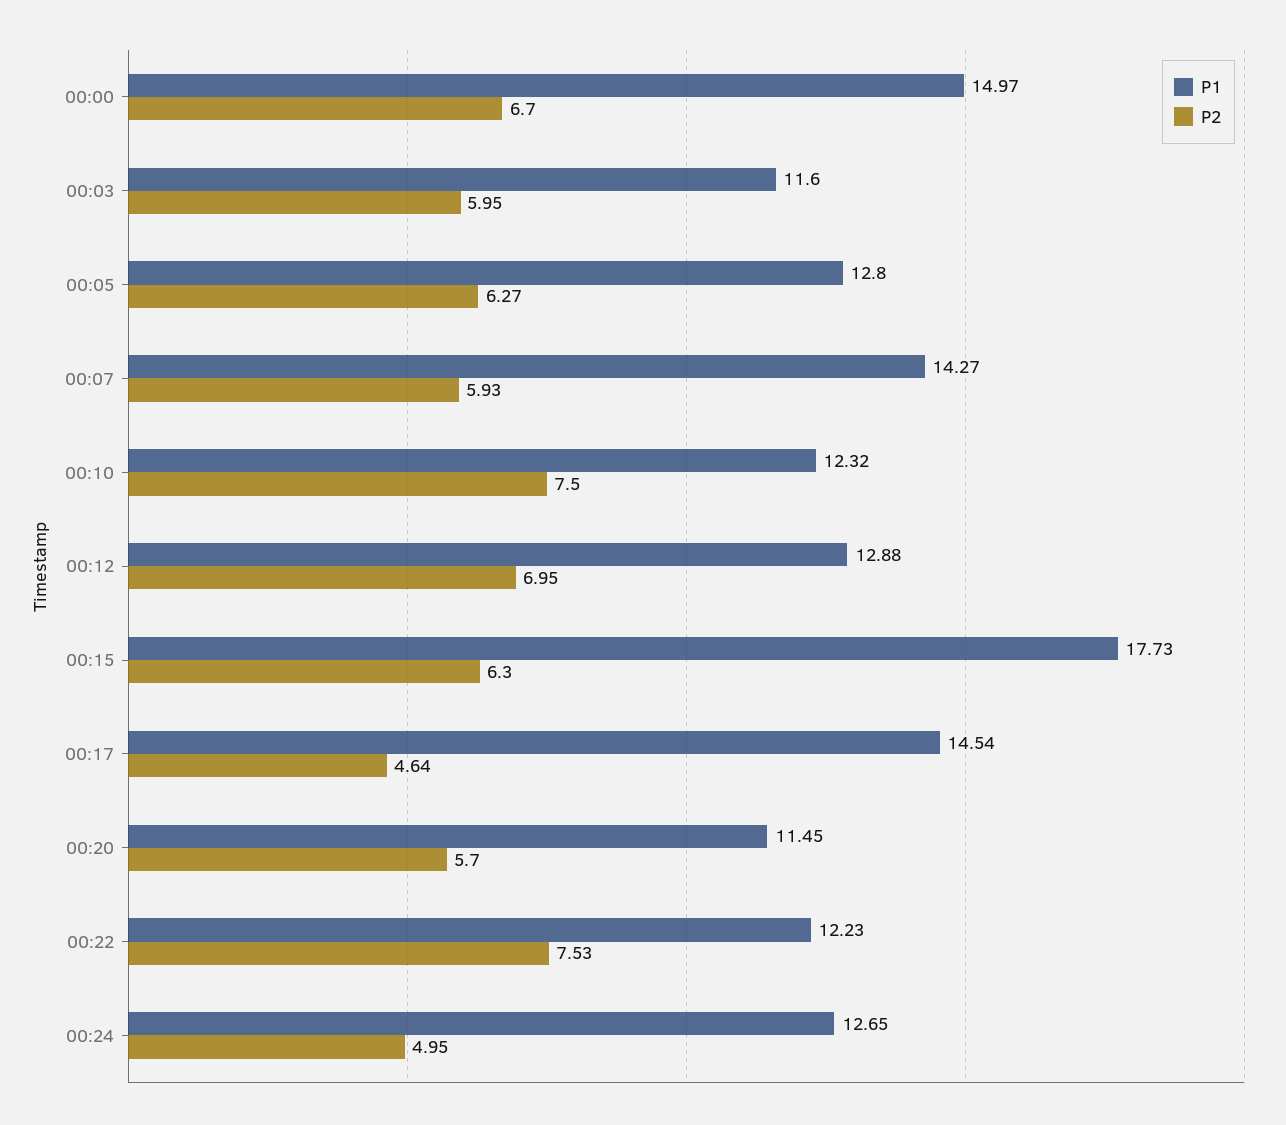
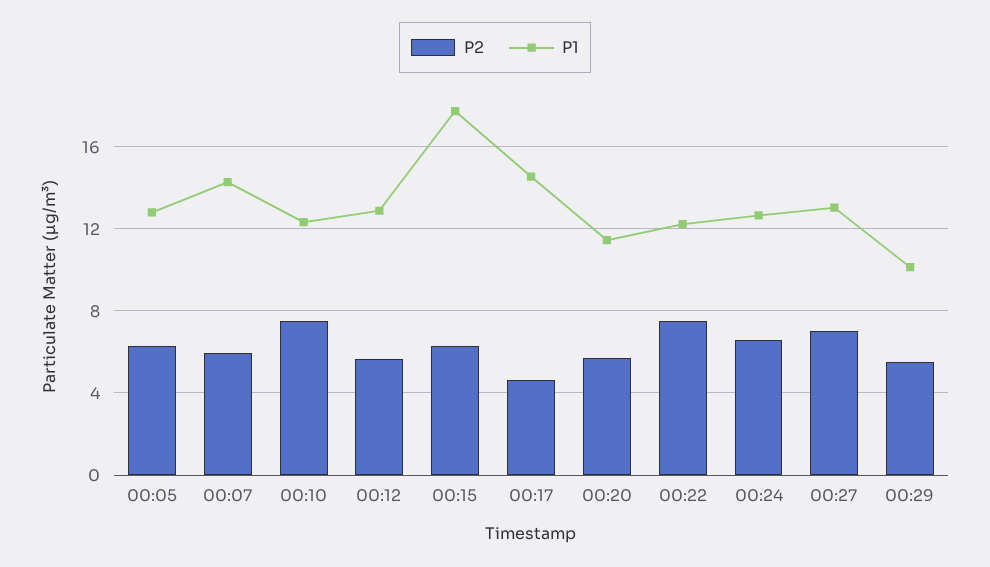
P1, 00:00: 14.97 -> none
P2, 00:00: 6.7 -> none
P1, 00:03: 11.6 -> none
P2, 00:03: 5.95 -> none
P2, 00:12: 6.95 -> 5.5
P2, 00:24: 4.95 -> 6.5
P2, 00:27: none -> 7
P1, 00:27: none -> 13
P2, 00:29: none -> 5.5
P1, 00:29: none -> 10

